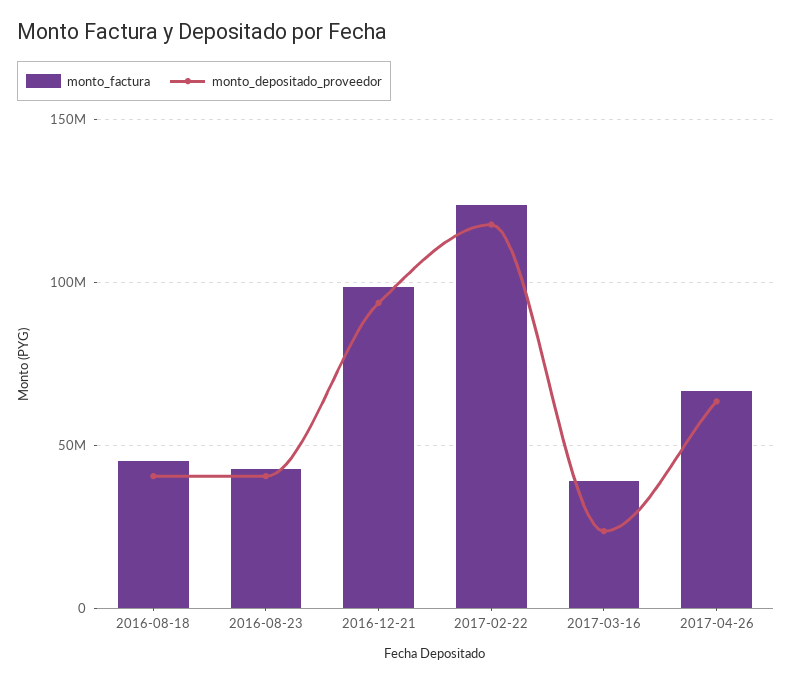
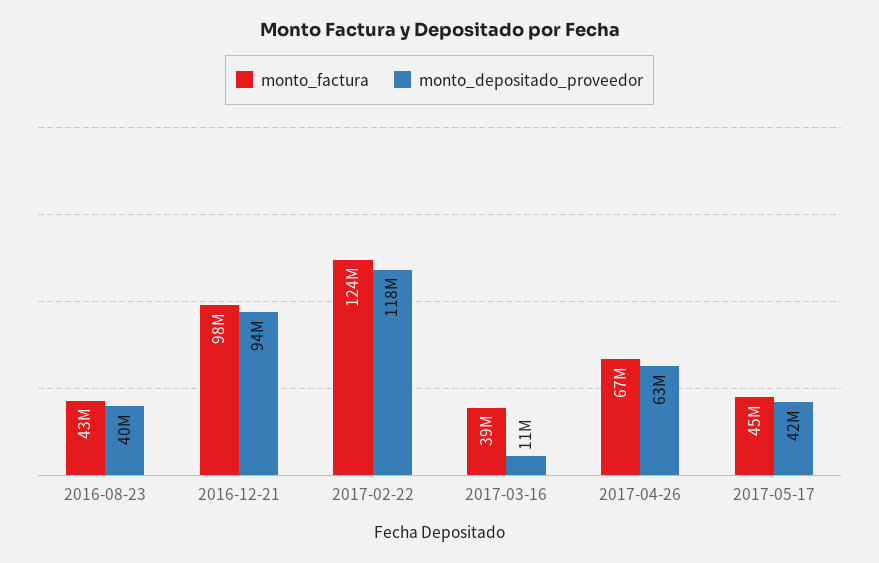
monto_factura, 2016-08-18: 45000000 -> none
monto_depositado_proveedor, 2016-08-18: 40000000 -> none
monto_depositado_proveedor, 2017-03-16: 25000000 -> 11000000
monto_factura, 2017-05-17: none -> 45000000
monto_depositado_proveedor, 2017-05-17: none -> 42000000

